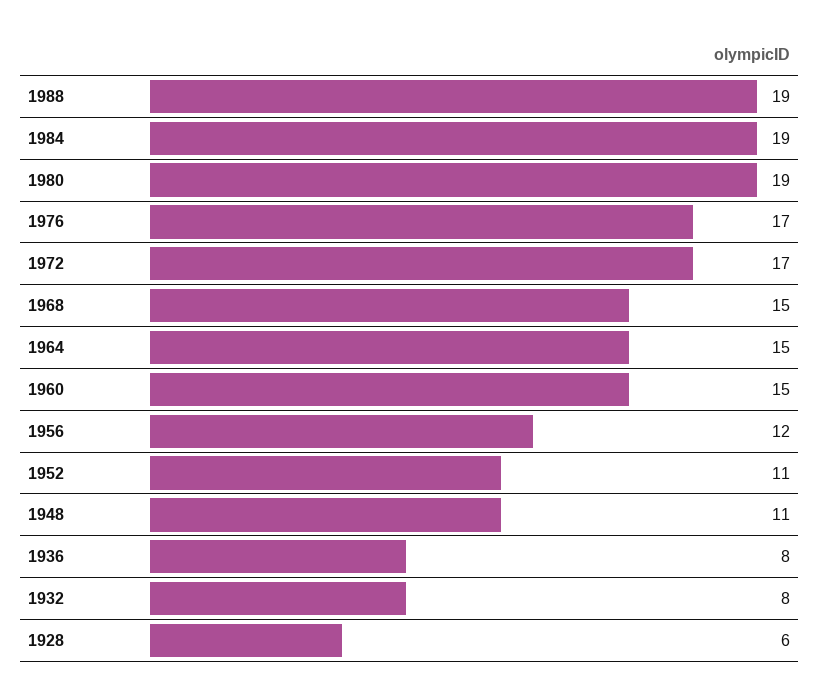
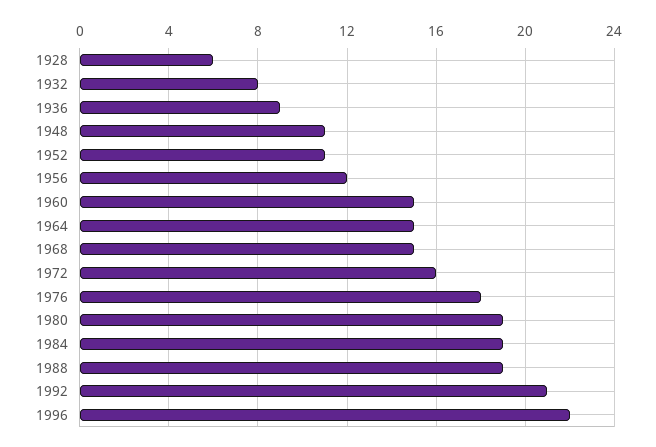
1976: 17 -> 18
1972: 17 -> 16
1936: 8 -> 9
1992: none -> 21
1996: none -> 22

